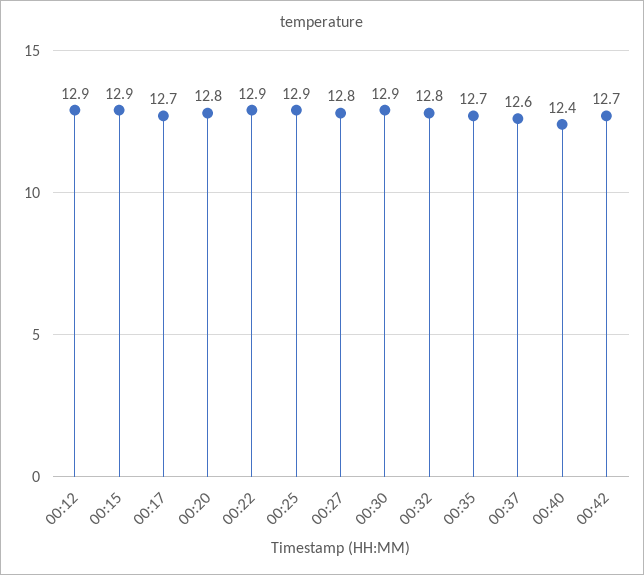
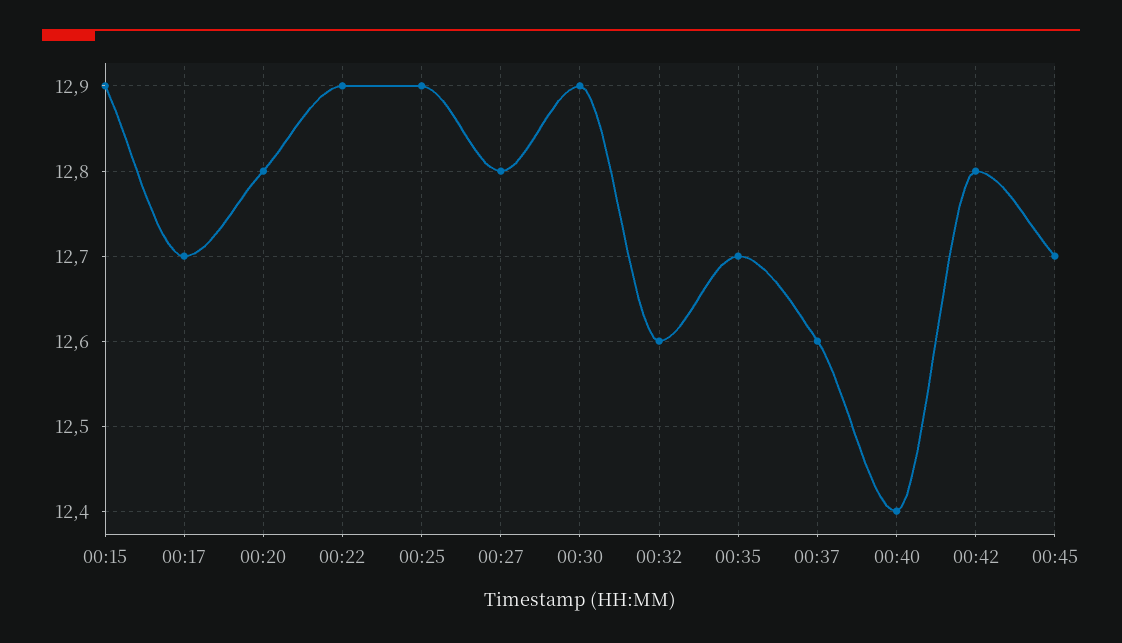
00:12: 12.9 -> none
00:32: 12.8 -> 12.6
00:42: 12.7 -> 12.8
00:45: none -> 12.7

